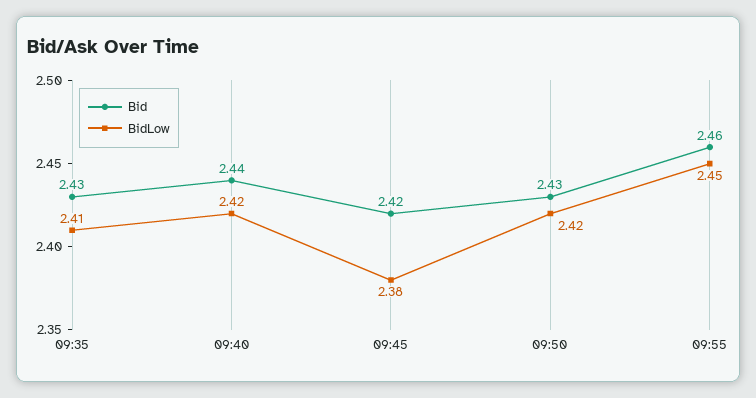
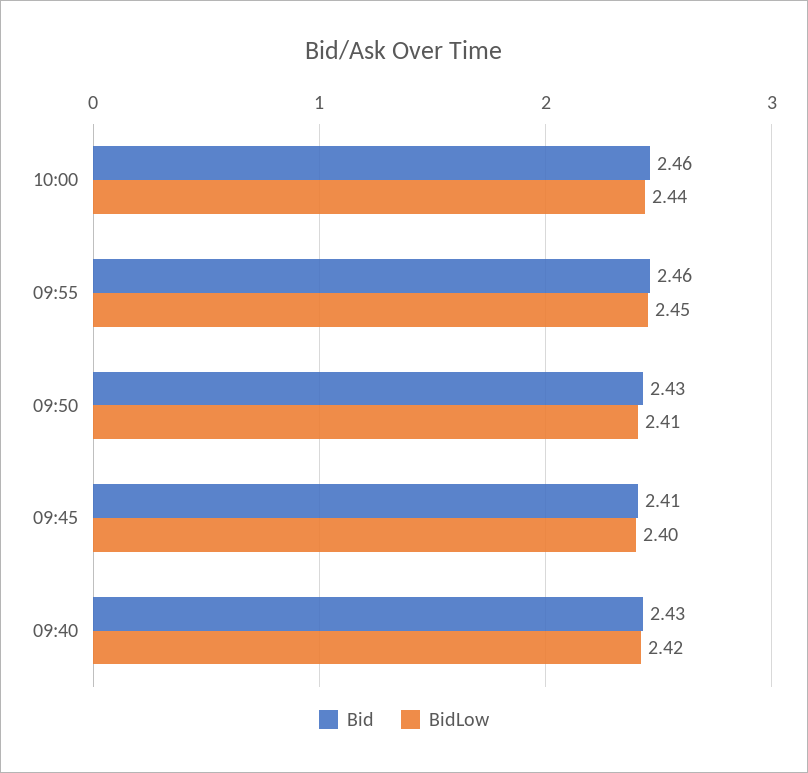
Bid, 09:35: 2.43 -> none
BidLow, 09:35: 2.41 -> none
Bid, 09:40: 2.44 -> 2.43
Bid, 09:45: 2.42 -> 2.41
BidLow, 09:45: 2.38 -> 2.4
BidLow, 09:50: 2.42 -> 2.41
Bid, 10:00: none -> 2.46
BidLow, 10:00: none -> 2.44

